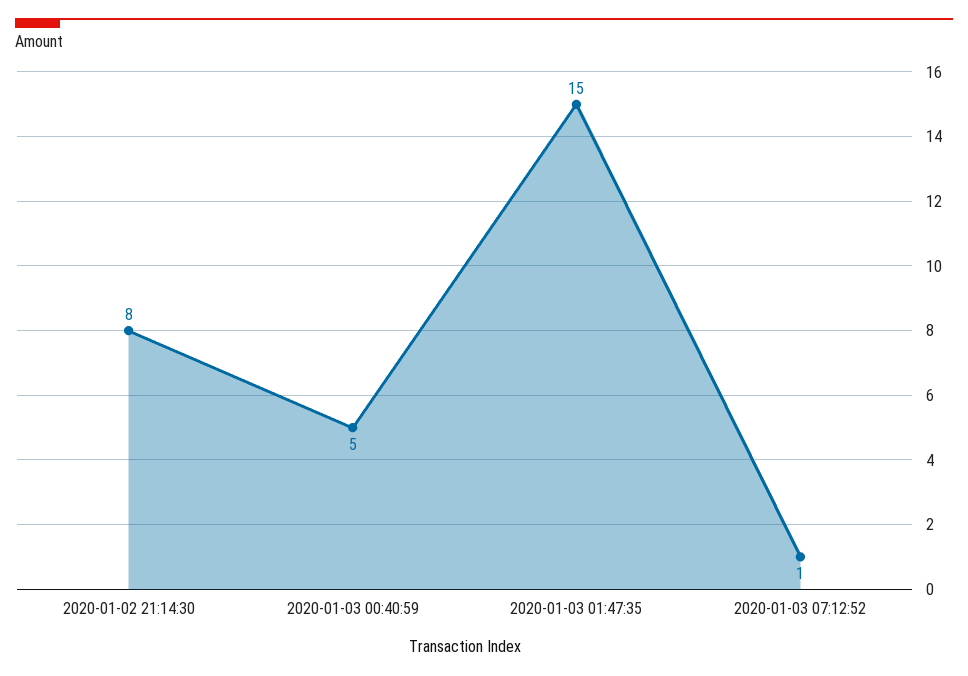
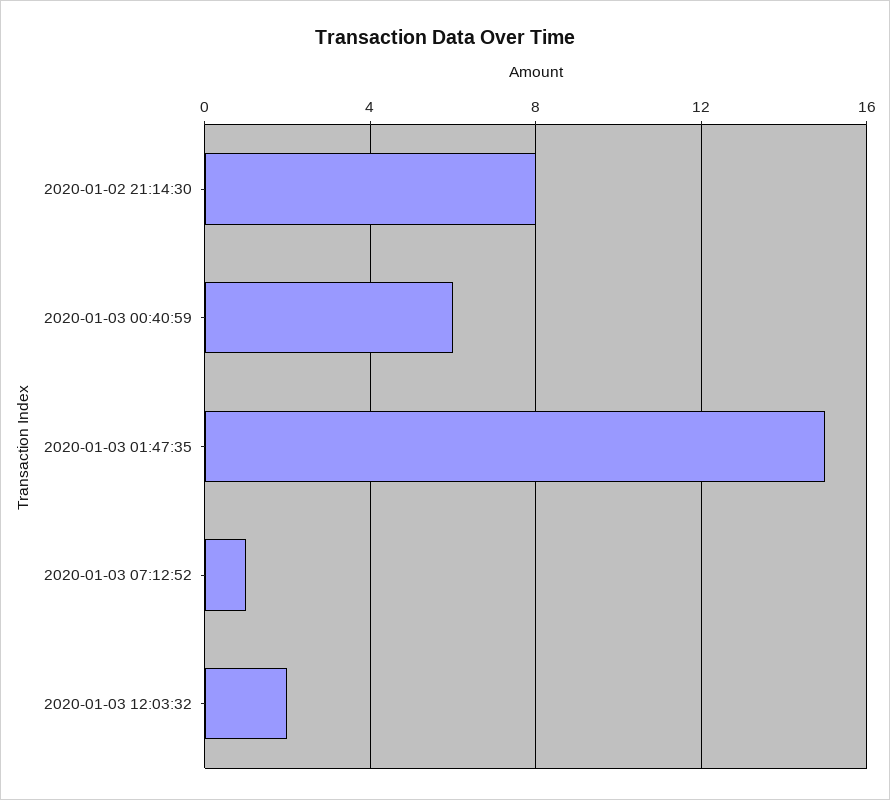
2020-01-03 00:40:59: 5 -> 6
2020-01-03 12:03:32: none -> 2

